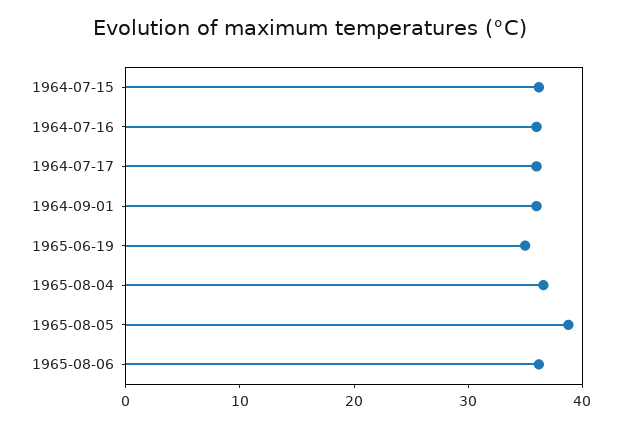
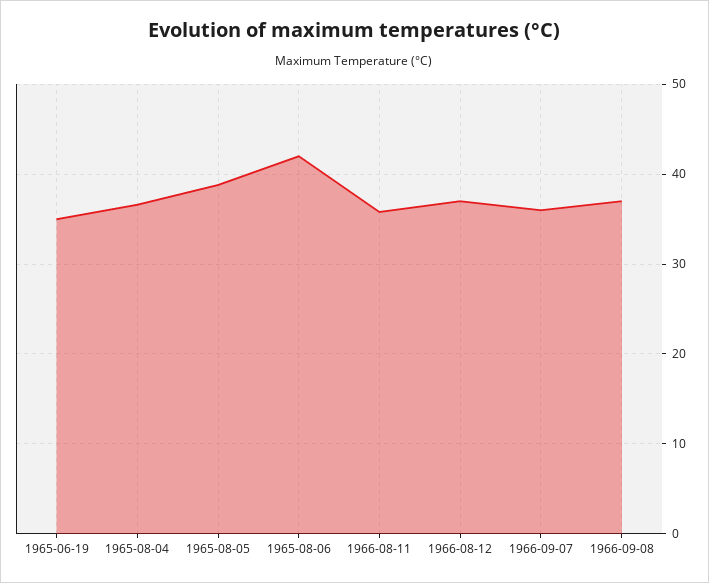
1964-07-15: 36 -> none
1964-07-16: 36 -> none
1964-07-17: 36 -> none
1964-09-01: 36 -> none
1965-08-06: 36 -> 42
1966-08-11: none -> 36
1966-08-12: none -> 37
1966-09-07: none -> 36
1966-09-08: none -> 37

